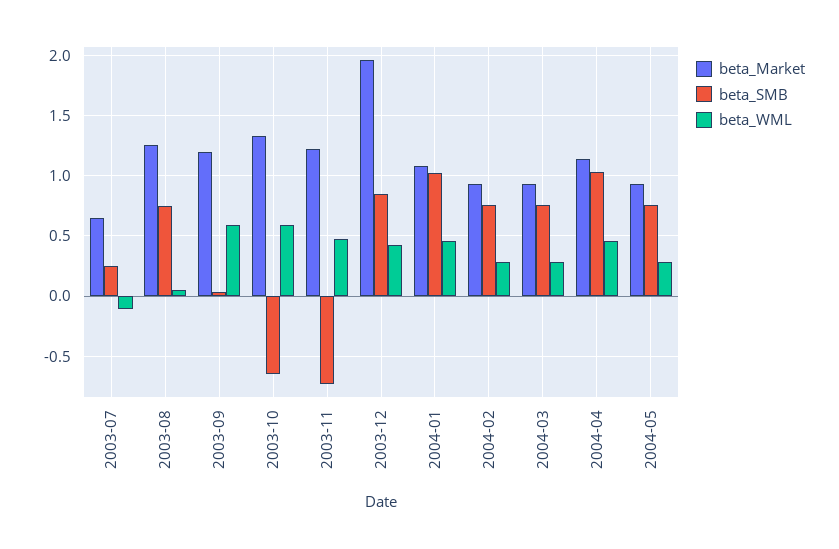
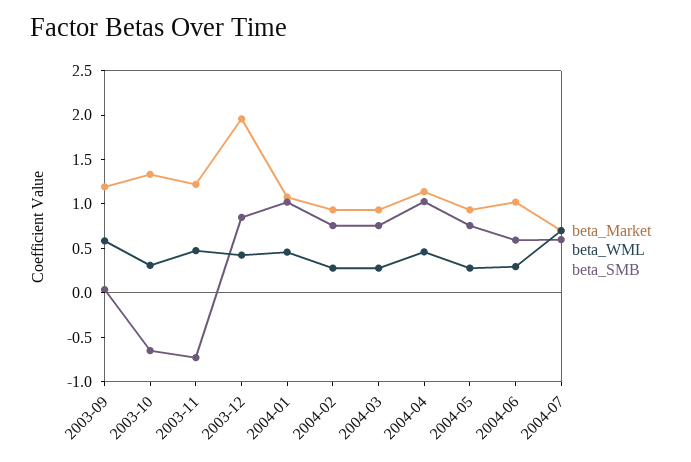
beta_Market, 2003-07: 0.65 -> none
beta_SMB, 2003-07: 0.25 -> none
beta_WML, 2003-07: -0.1 -> none
beta_Market, 2003-08: 1.25 -> none
beta_SMB, 2003-08: 0.75 -> none
beta_WML, 2003-08: 0.05 -> none
beta_WML, 2003-10: 0.6 -> 0.3
beta_Market, 2004-06: none -> 1
beta_WML, 2004-06: none -> 0.3
beta_SMB, 2004-06: none -> 0.6
beta_Market, 2004-07: none -> 0.7
beta_WML, 2004-07: none -> 0.7
beta_SMB, 2004-07: none -> 0.6

